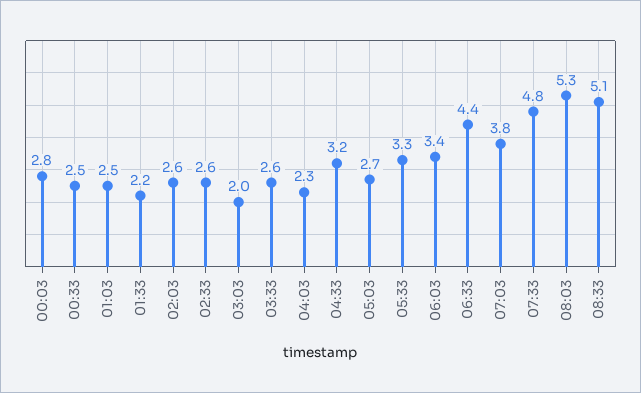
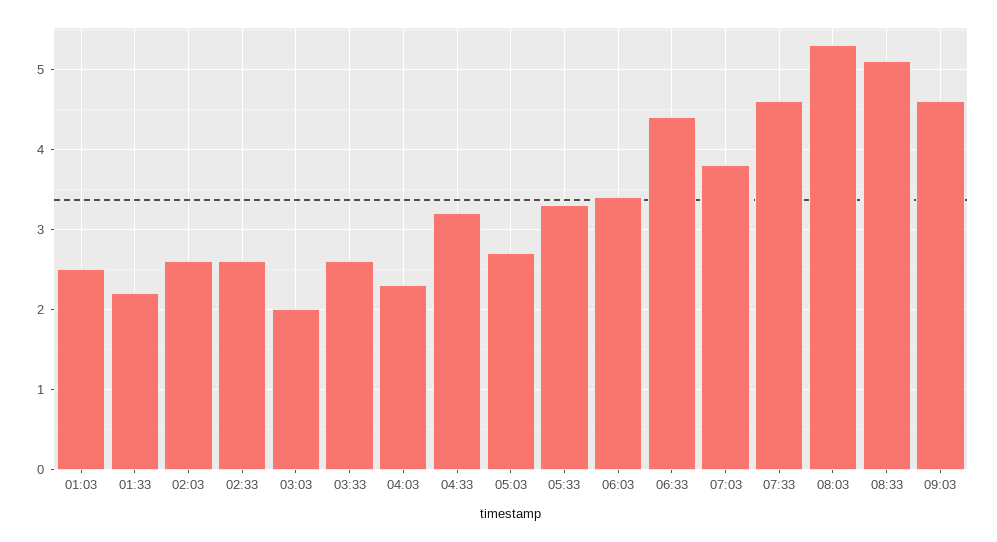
00:03: 2.8 -> none
00:33: 2.5 -> none
07:33: 4.8 -> 4.6
09:03: none -> 4.6

